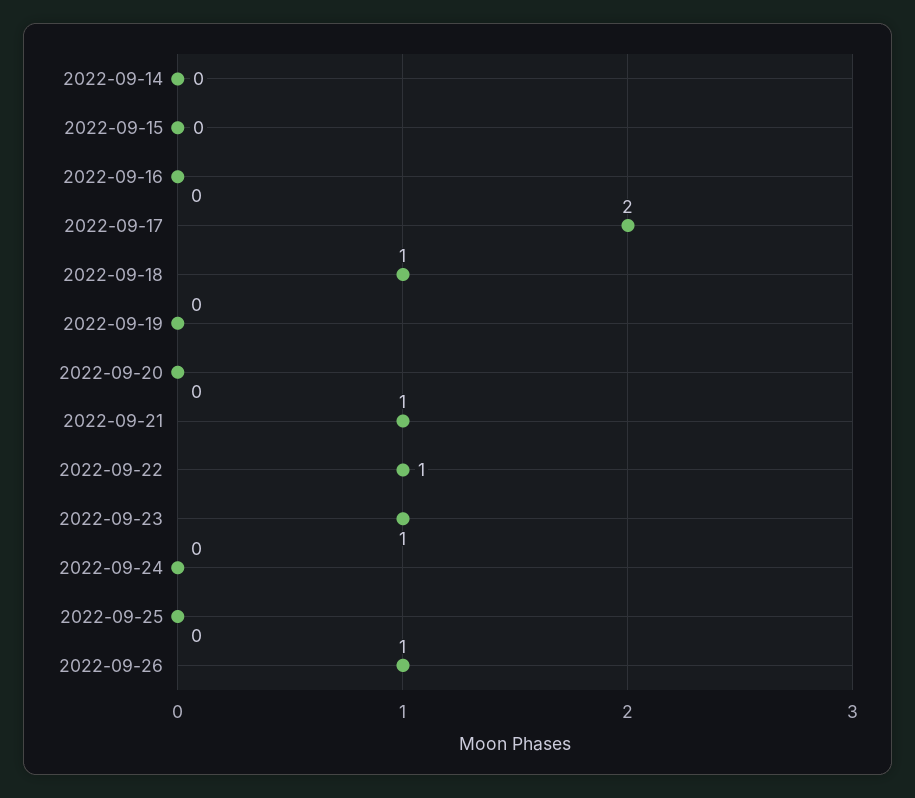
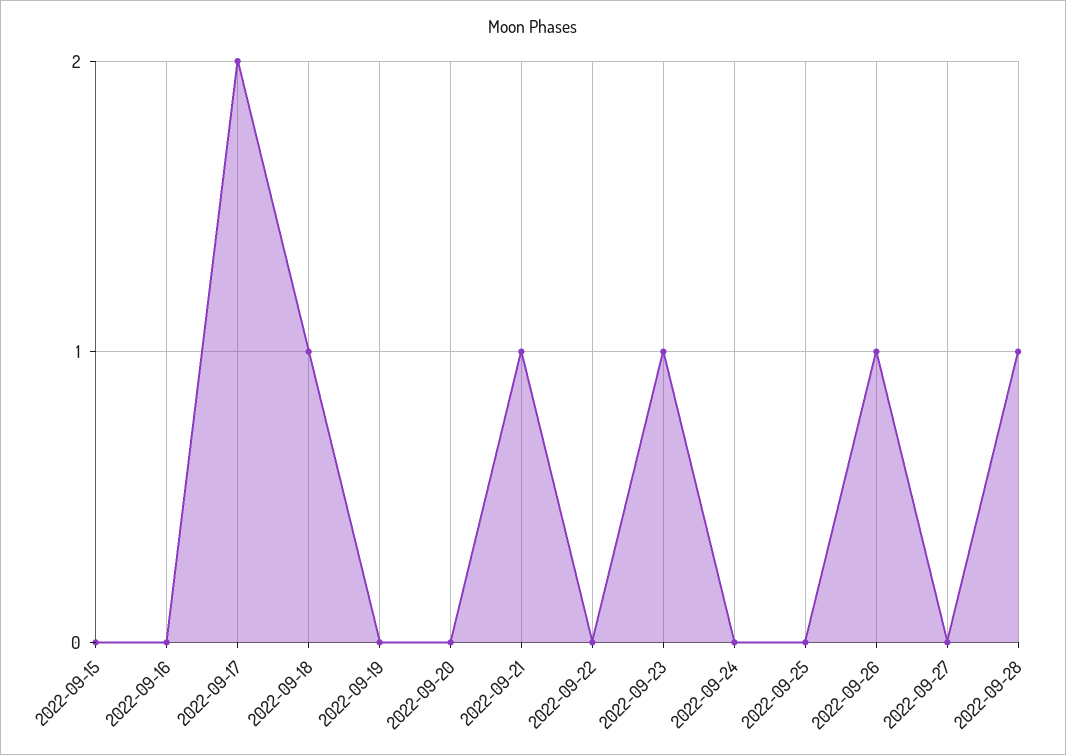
2022-09-14: 0 -> none
2022-09-22: 1 -> 0
2022-09-27: none -> 0
2022-09-28: none -> 1

